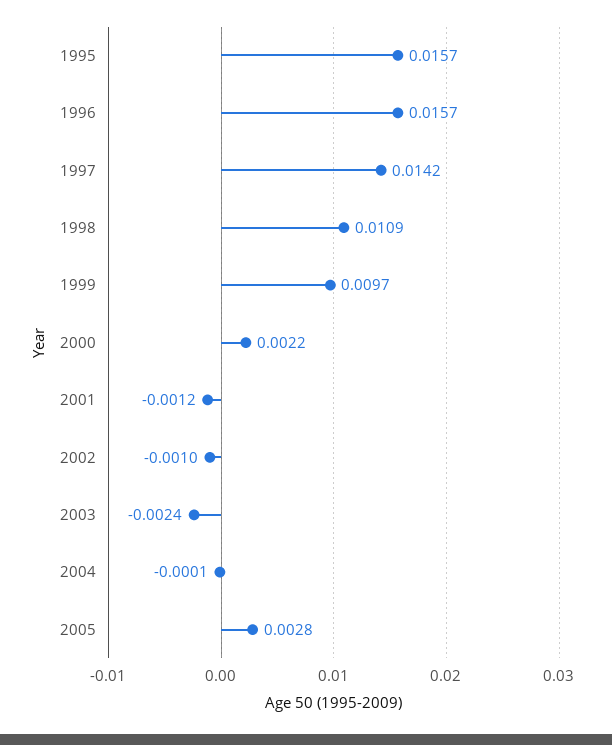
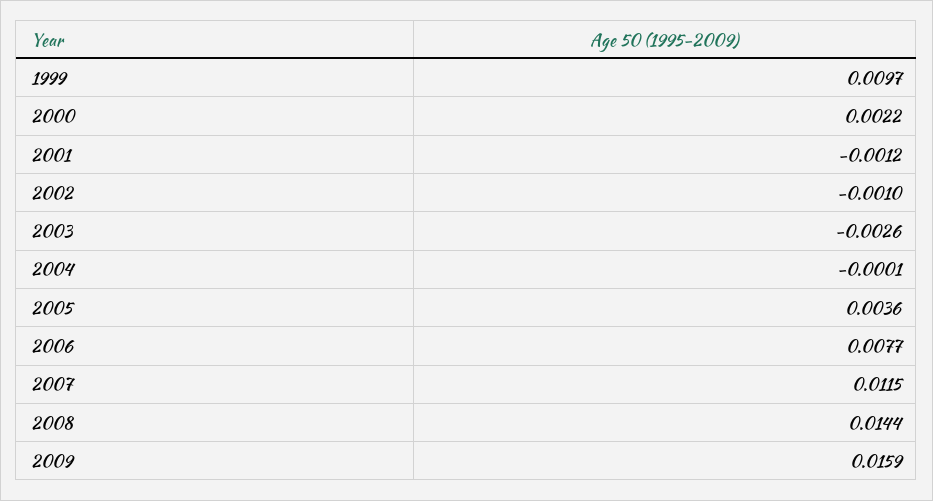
1995: 0.0157 -> none
1996: 0.0157 -> none
1997: 0.0142 -> none
1998: 0.0109 -> none
2003: -0.0024 -> -0.0026
2005: 0.0028 -> 0.0036
2006: none -> 0.0077
2007: none -> 0.0115
2008: none -> 0.0144
2009: none -> 0.0159

